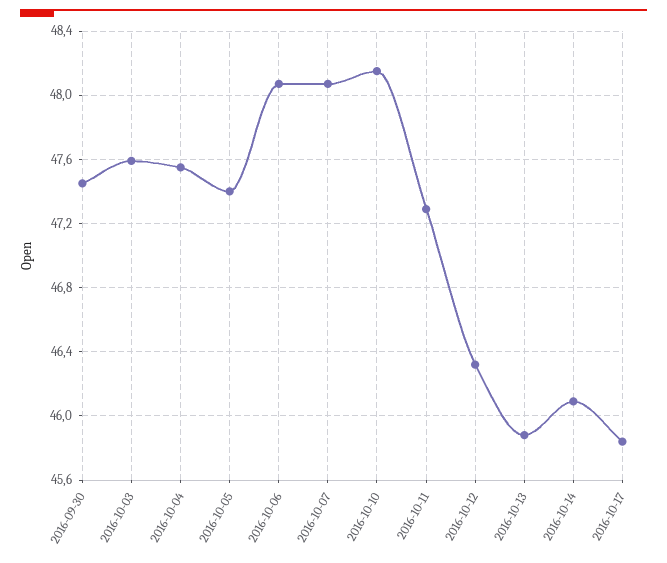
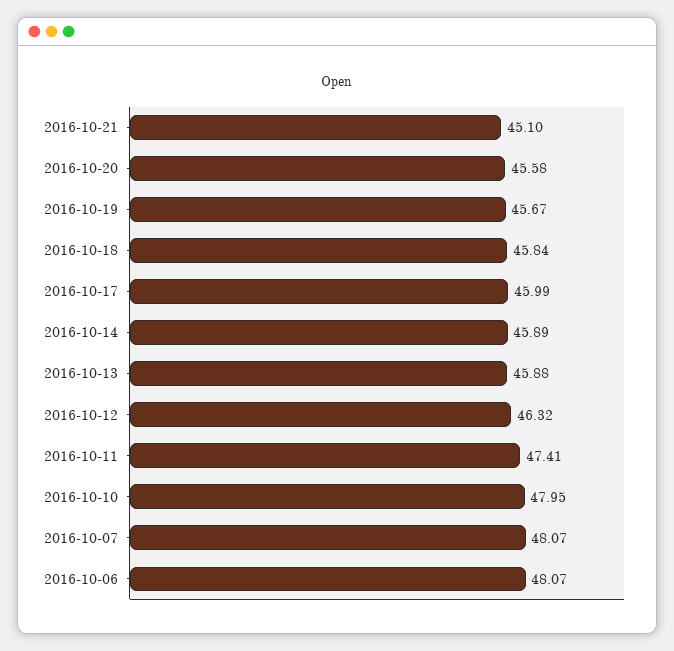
2016-09-30: 47.45 -> none
2016-10-03: 47.6 -> none
2016-10-04: 47.55 -> none
2016-10-05: 47.4 -> none
2016-10-10: 48.15 -> 47.95
2016-10-11: 47.3 -> 47.41
2016-10-14: 46.1 -> 45.89
2016-10-17: 45.85 -> 45.99
2016-10-21: none -> 45.1
2016-10-20: none -> 45.58
2016-10-19: none -> 45.67
2016-10-18: none -> 45.84

